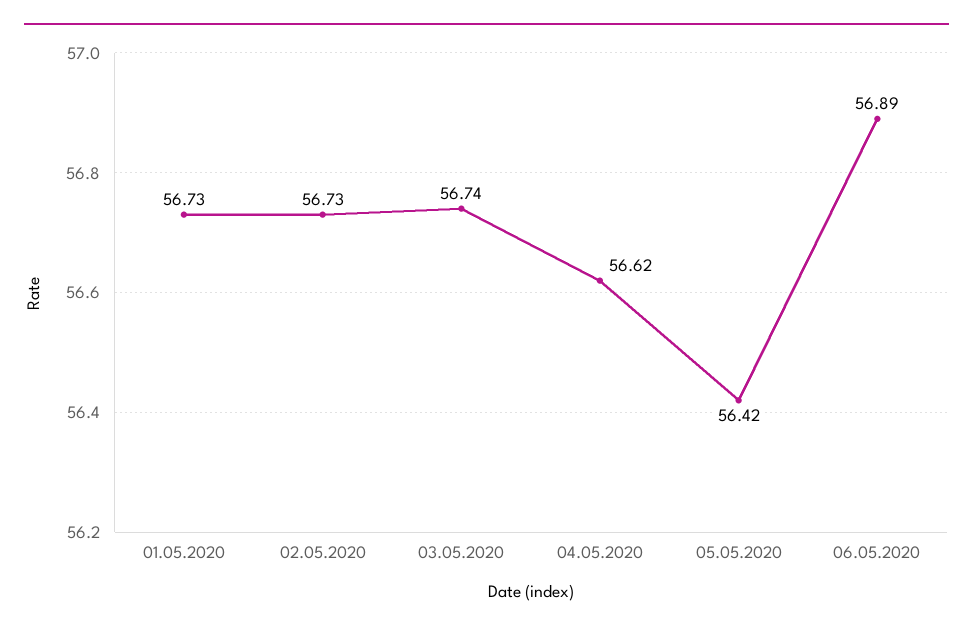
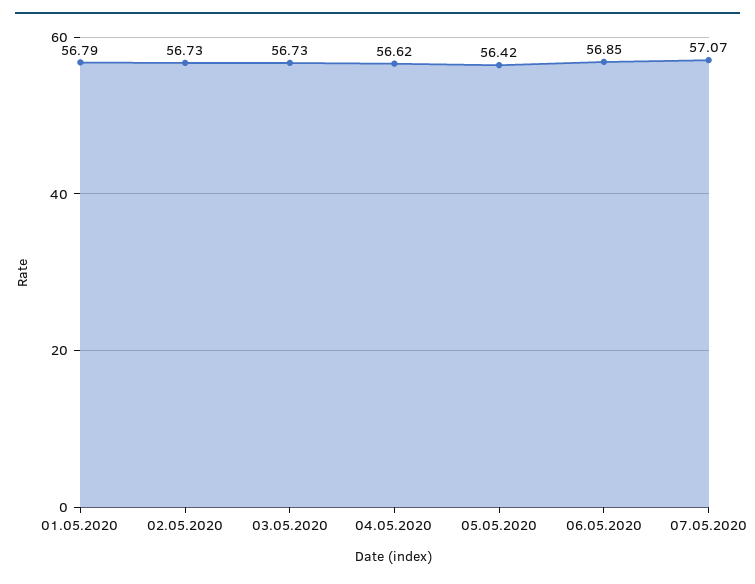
01.05.2020: 56.73 -> 56.79
03.05.2020: 56.74 -> 56.73
06.05.2020: 56.89 -> 56.85
07.05.2020: none -> 57.07

